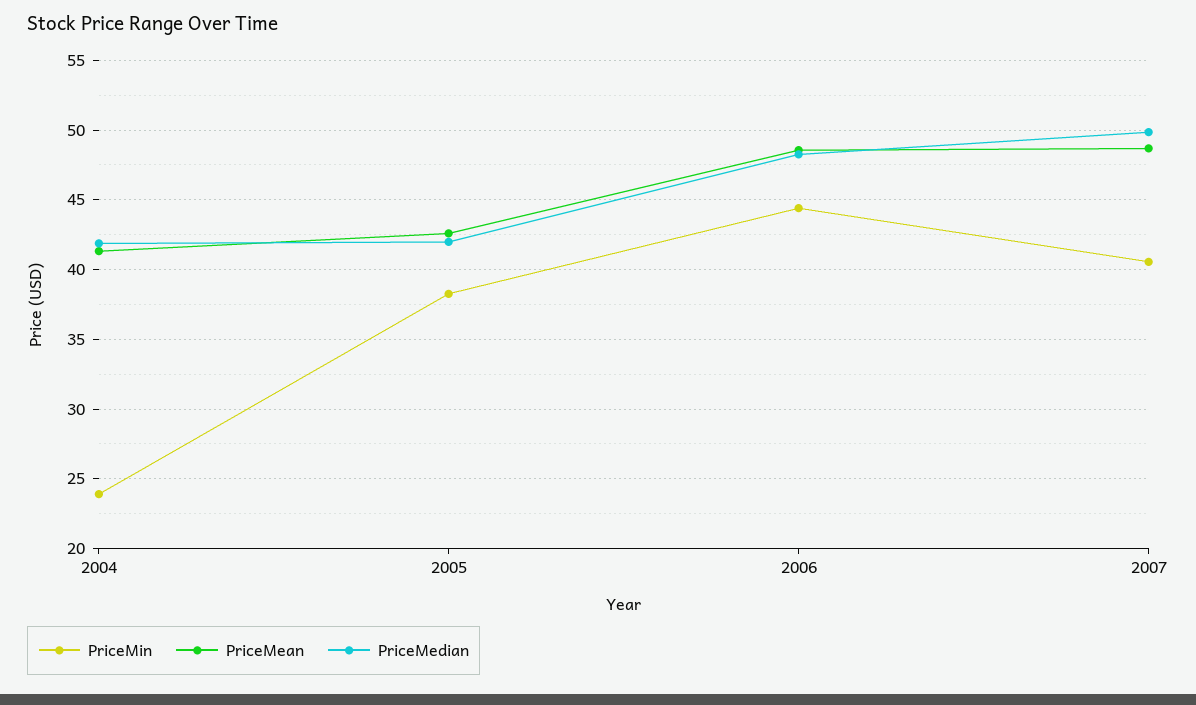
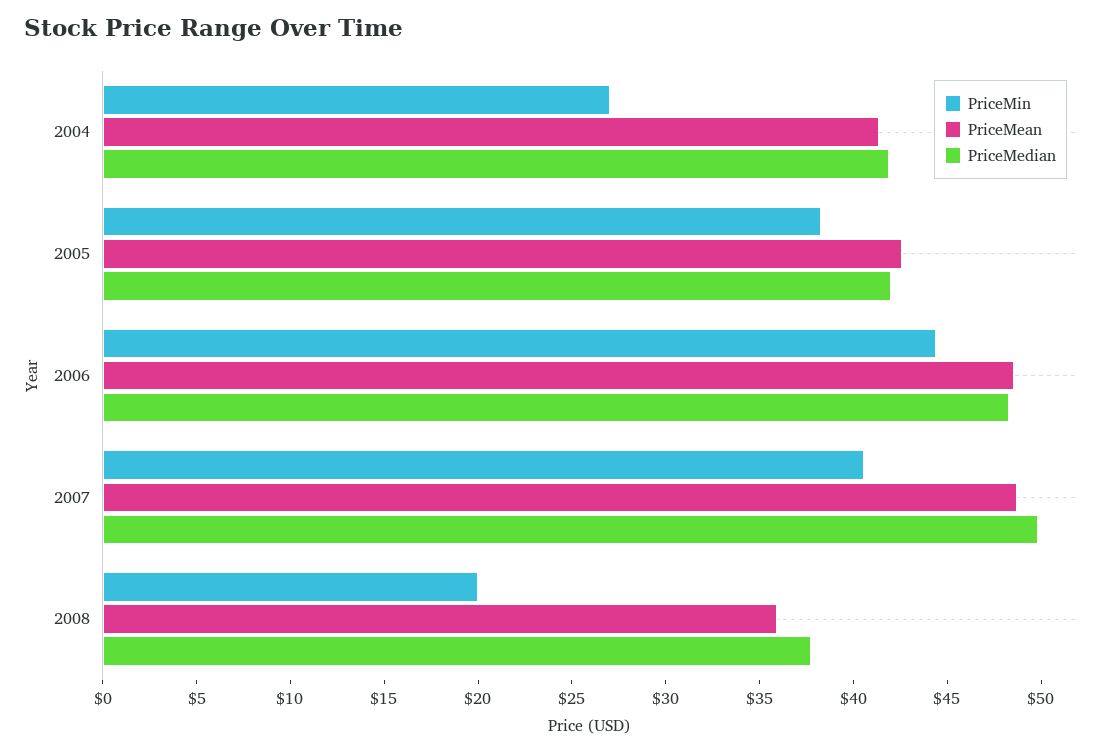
PriceMin, 2004: 24 -> 27
PriceMin, 2008: none -> 20
PriceMean, 2008: none -> 36
PriceMedian, 2008: none -> 38

